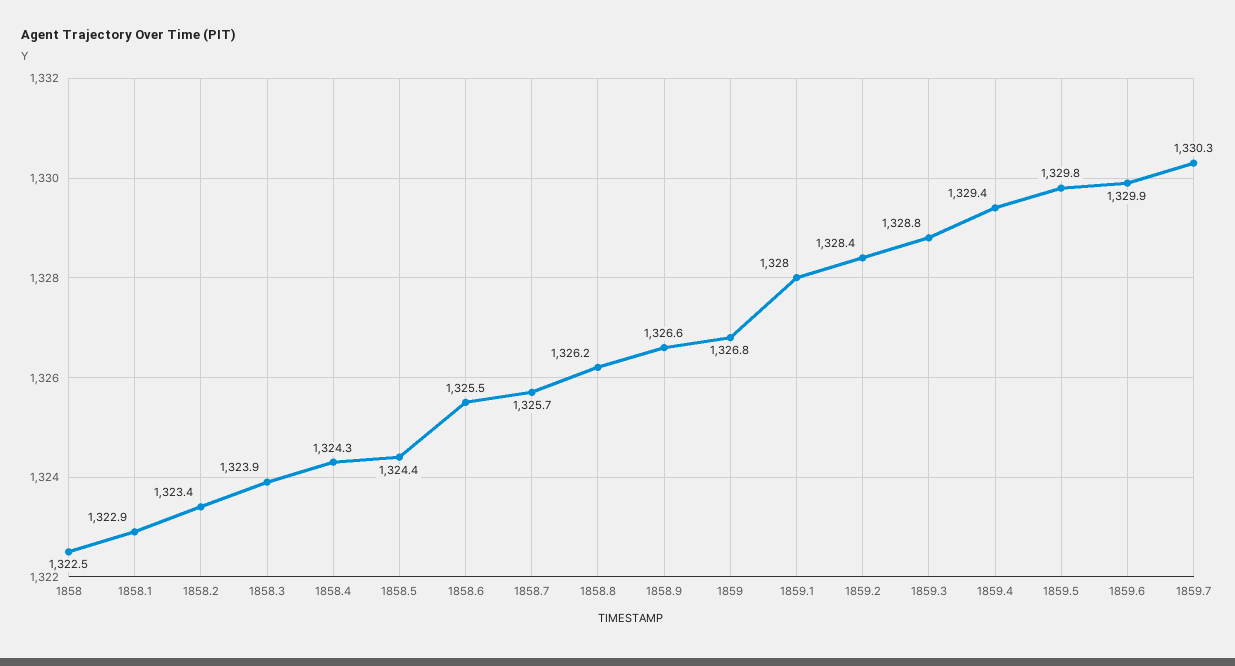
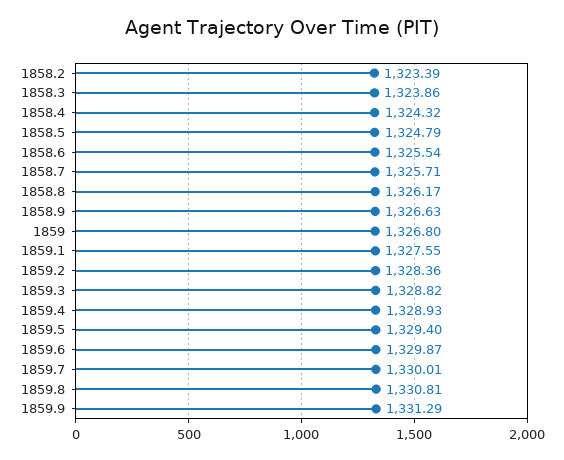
1858: 1322.5 -> none
1858.1: 1322.9 -> none
1858.5: 1324.4 -> 1324.79
1859.1: 1328 -> 1327.55
1859.4: 1329.4 -> 1328.93
1859.5: 1329.8 -> 1329.4
1859.7: 1330.3 -> 1330.01
1859.8: none -> 1330.81
1859.9: none -> 1331.29

